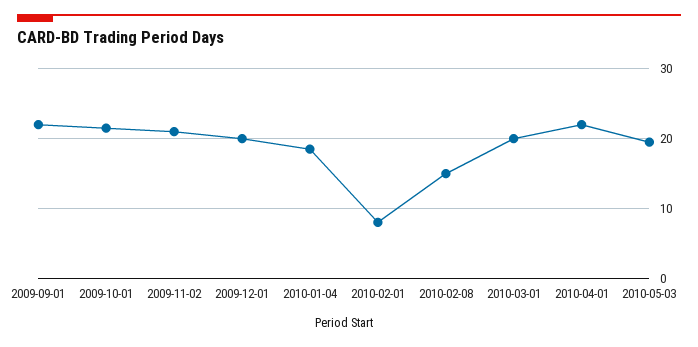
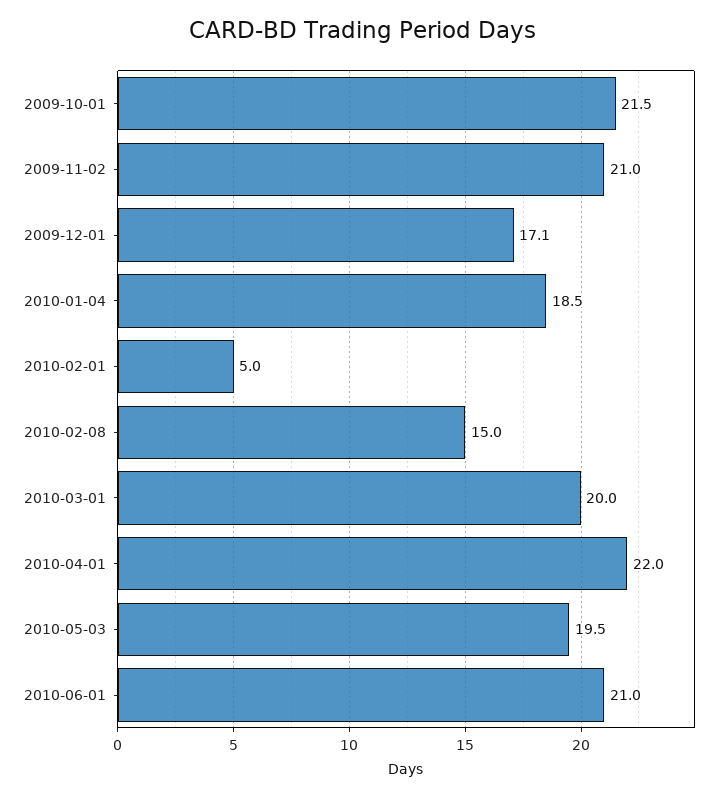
2009-09-01: 22 -> none
2009-12-01: 20 -> 17.1
2010-02-01: 8 -> 5
2010-06-01: none -> 21

